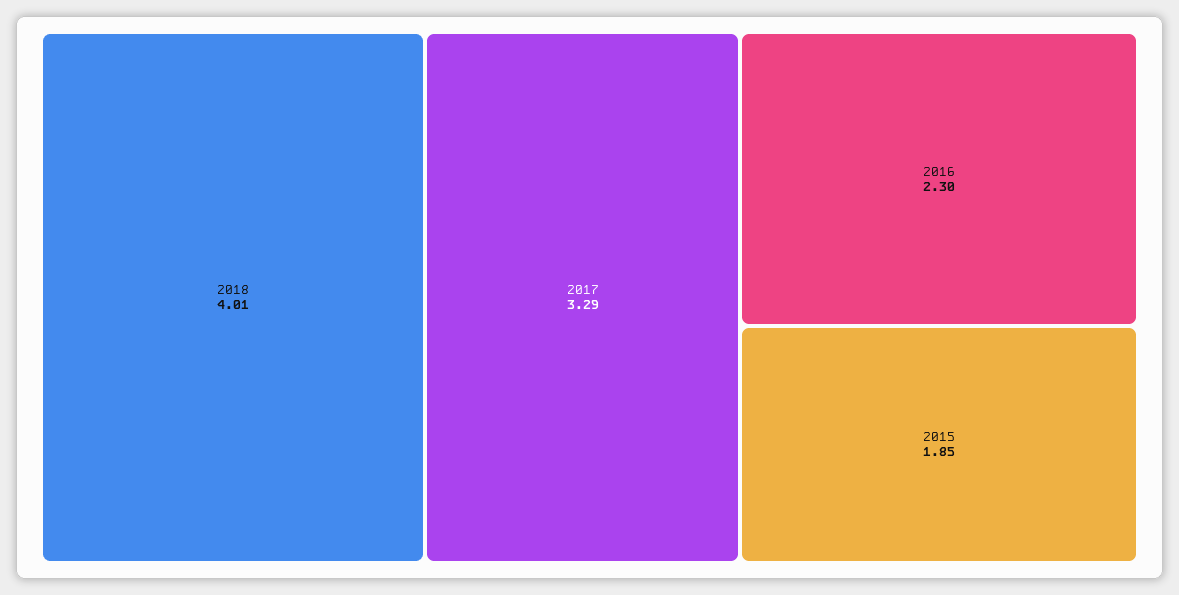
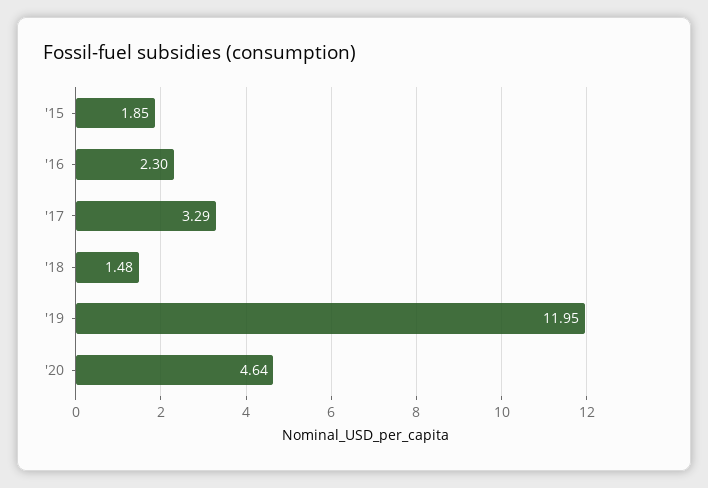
2018: 4.01 -> 1.48
'19: none -> 11.95
'20: none -> 4.64

